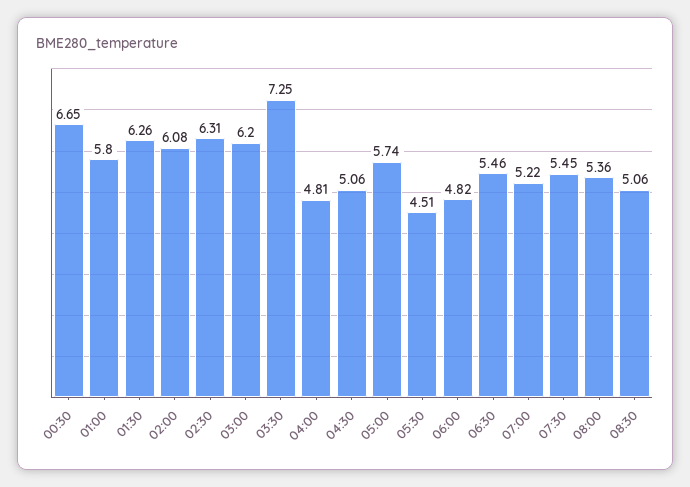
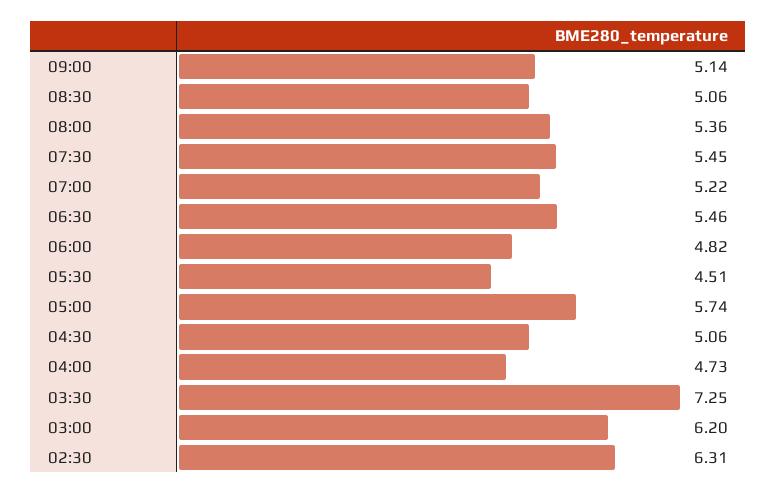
00:30: 6.65 -> none
01:00: 5.8 -> none
01:30: 6.26 -> none
02:00: 6.08 -> none
04:00: 4.81 -> 4.73
09:00: none -> 5.14

